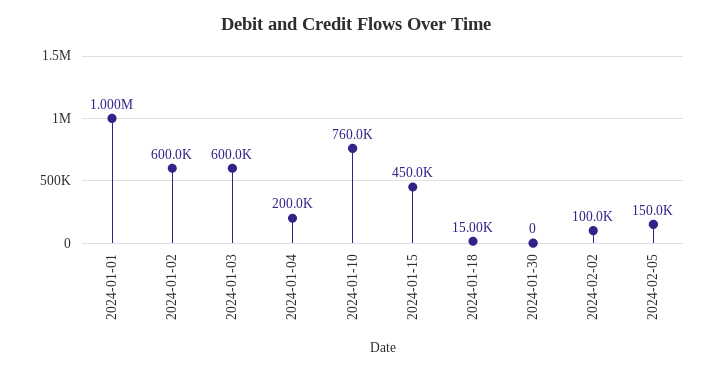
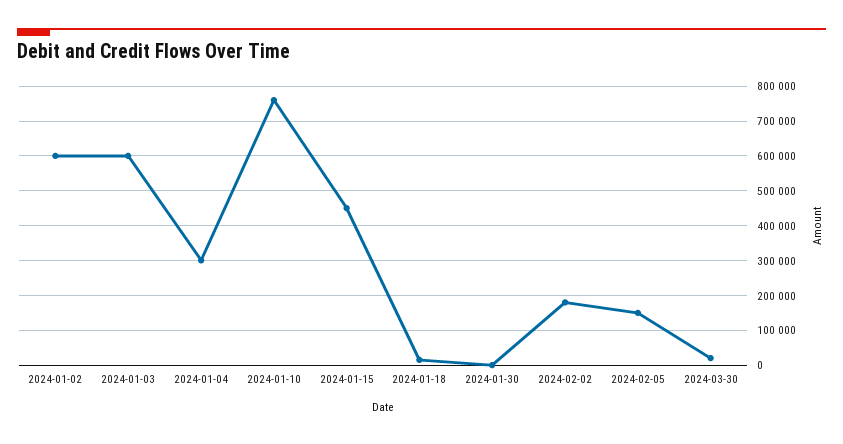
2024-01-01: 1000000 -> none
2024-01-04: 200000 -> 300000
2024-02-02: 100000 -> 180000
2024-03-30: none -> 20000

